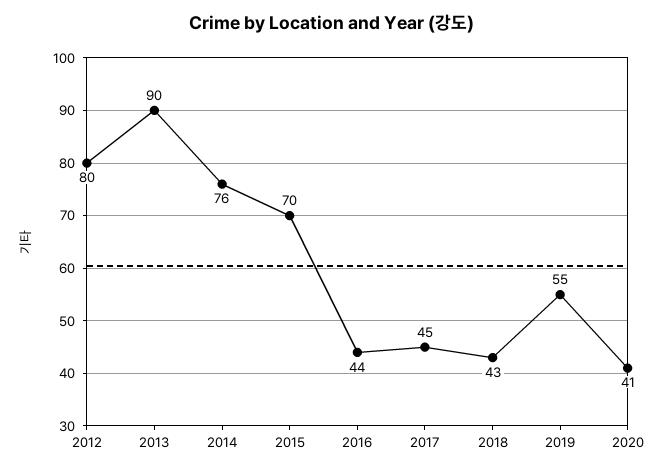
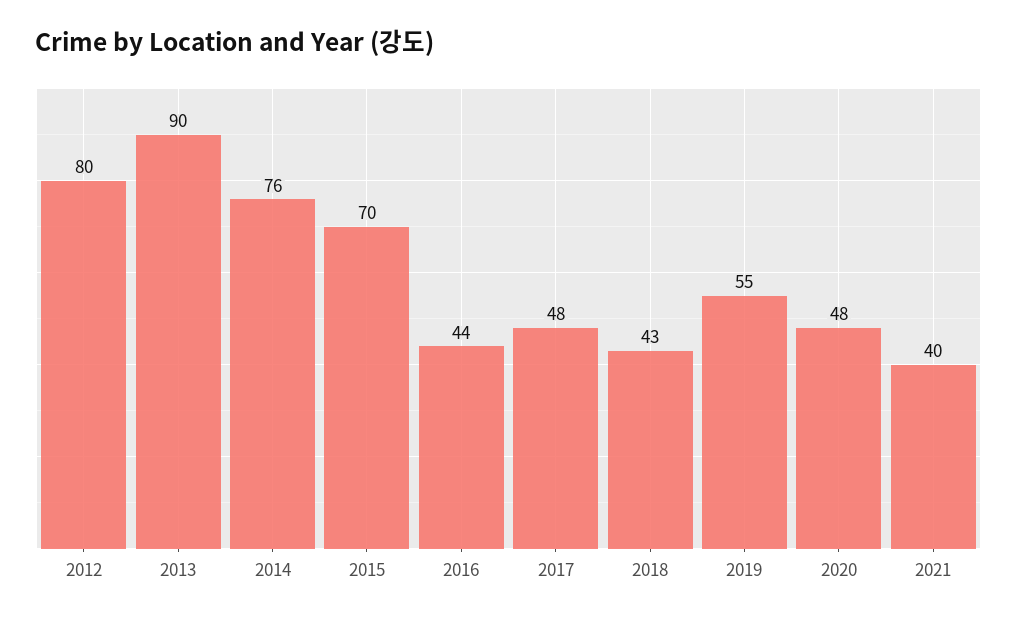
2017: 45 -> 48
2020: 41 -> 48
2021: none -> 40

